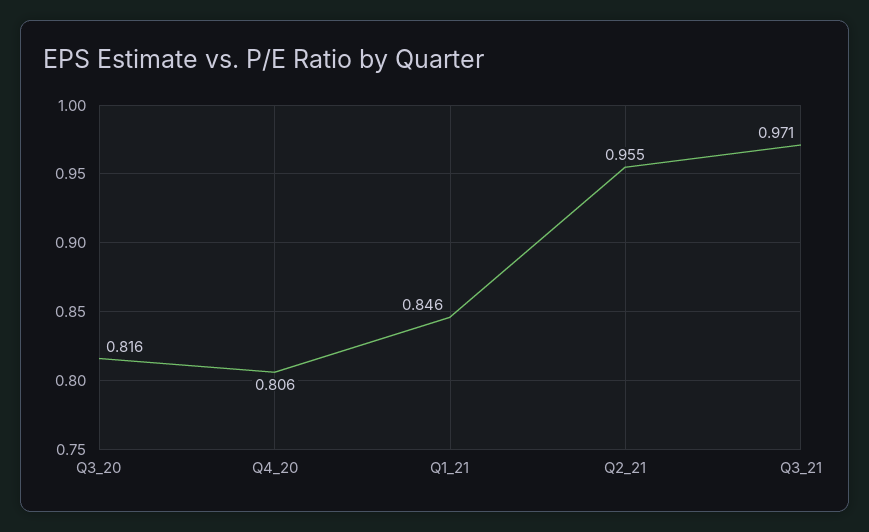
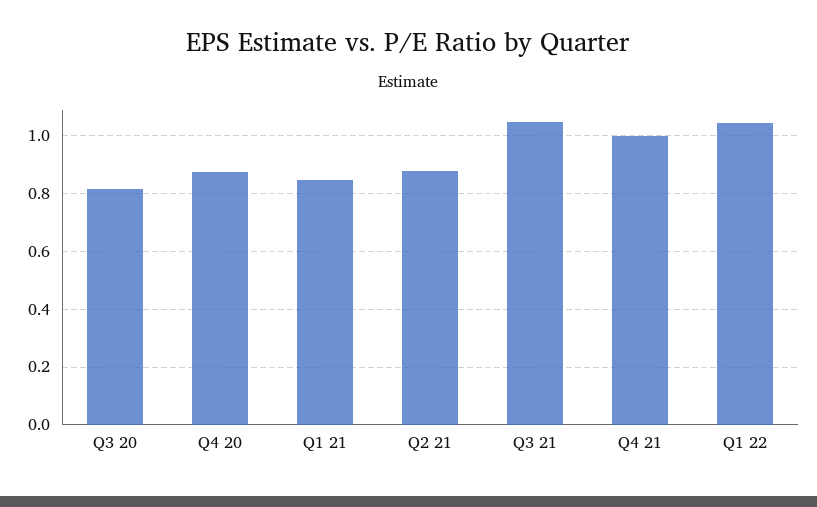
Q4_20: 0.806 -> 0.875
Q2_21: 0.955 -> 0.875
Q3_21: 0.971 -> 1.05
Q4 21: none -> 1
Q1 22: none -> 1.05

